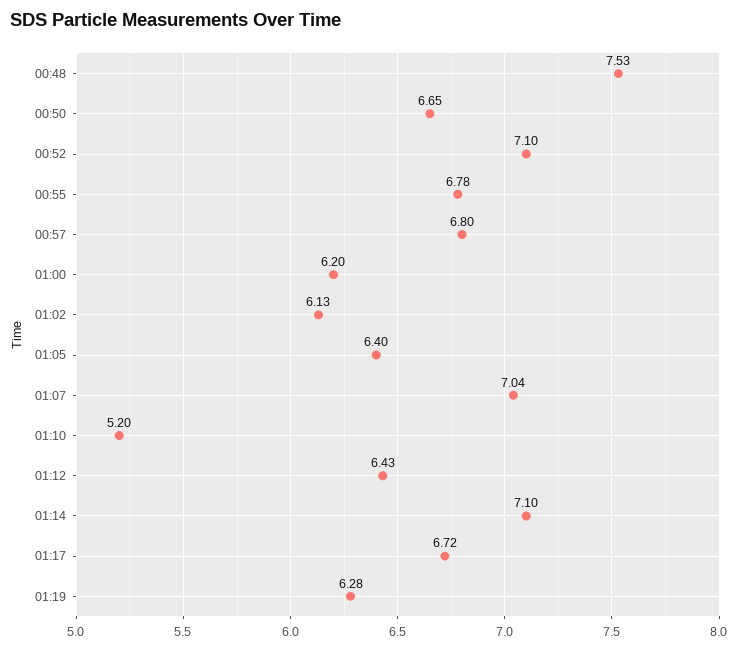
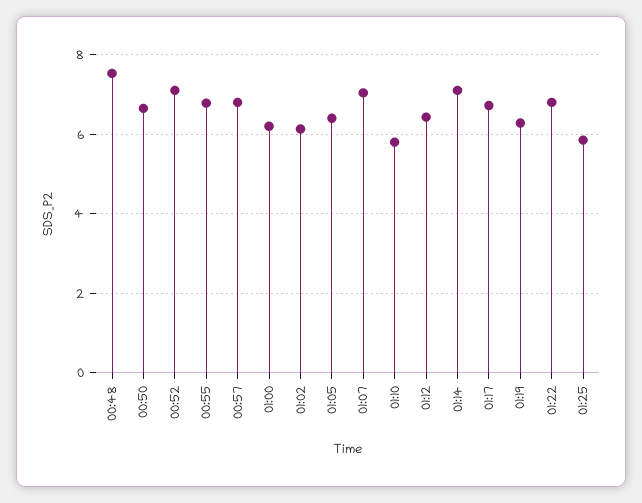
01:10: 5.2 -> 5.8
01:22: none -> 6.8
01:25: none -> 5.8

